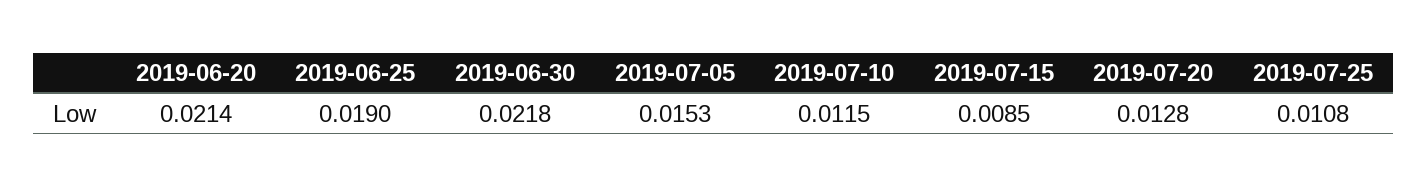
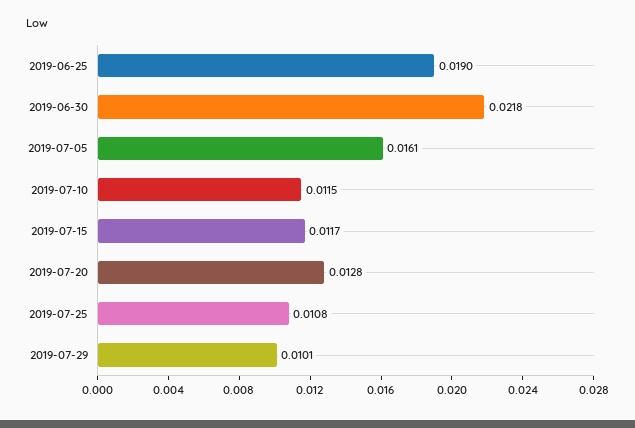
2019-06-20: 0.0214 -> none
2019-07-05: 0.0153 -> 0.0161
2019-07-15: 0.0085 -> 0.0117
2019-07-29: none -> 0.0101

